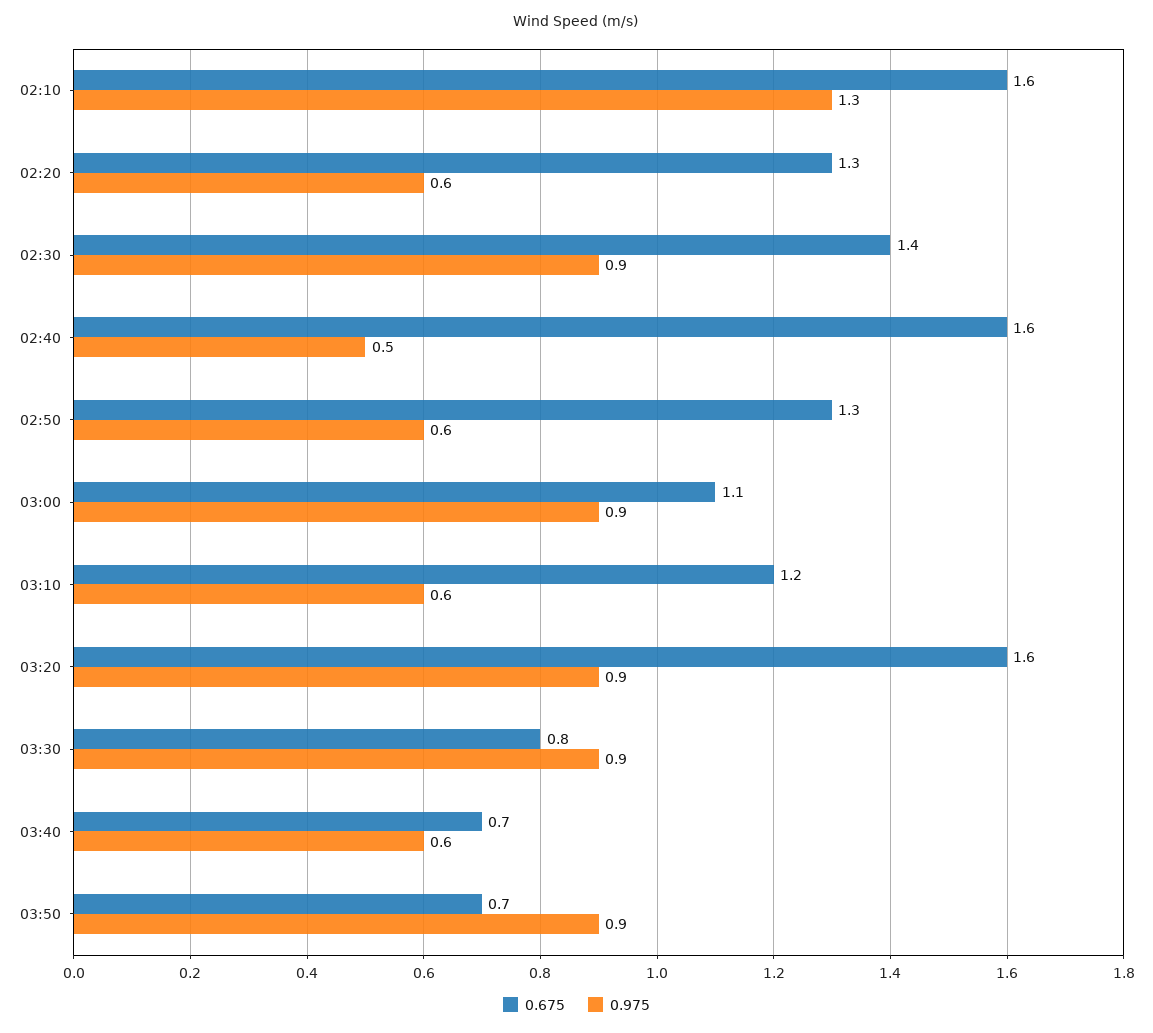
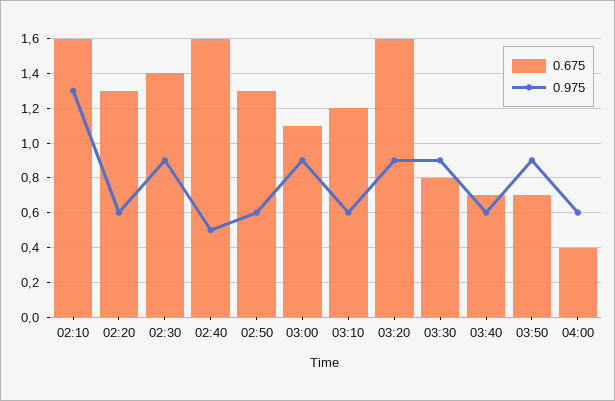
0.675, 04:00: none -> 0.4
0.975, 04:00: none -> 0.6

